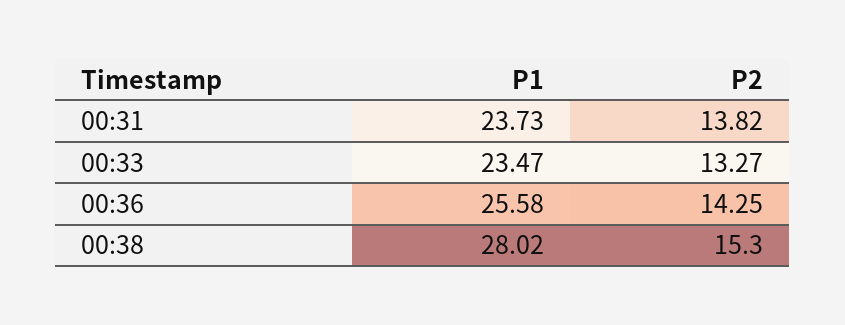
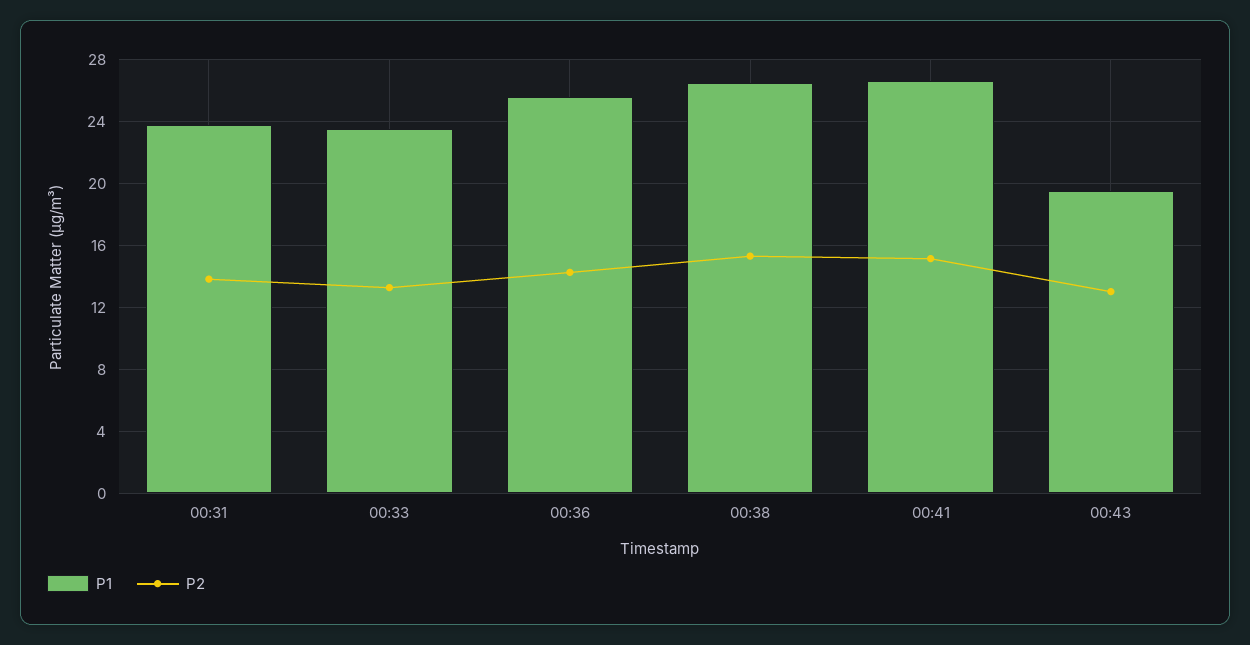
P1, 00:38: 28.02 -> 26.5
P1, 00:41: none -> 26.5
P2, 00:41: none -> 15
P1, 00:43: none -> 19.5
P2, 00:43: none -> 13

